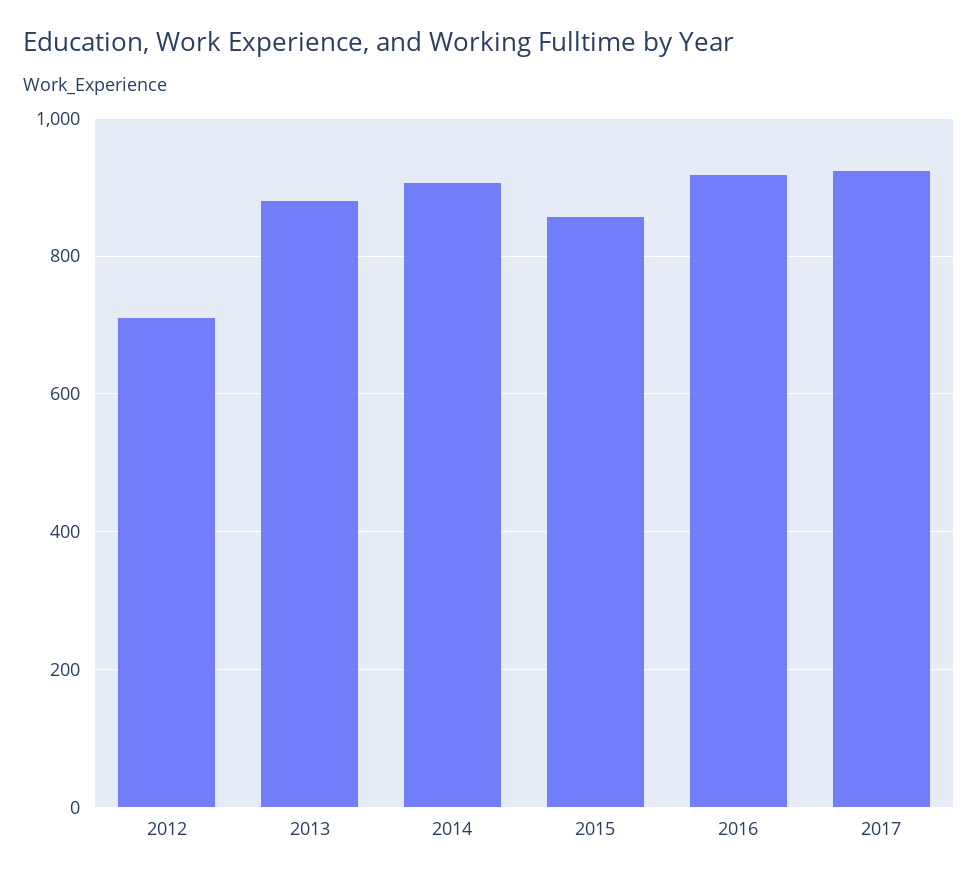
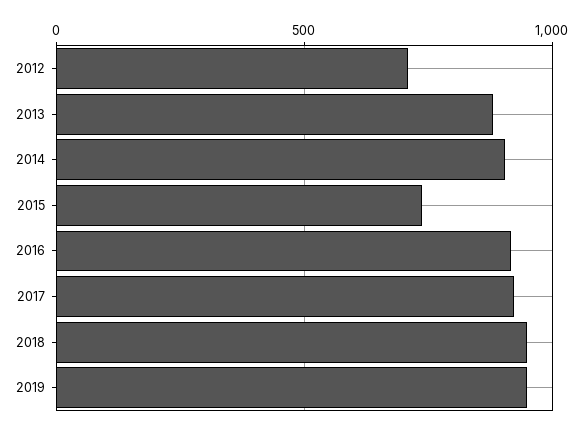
2015: 860 -> 750
2018: none -> 950
2019: none -> 950

